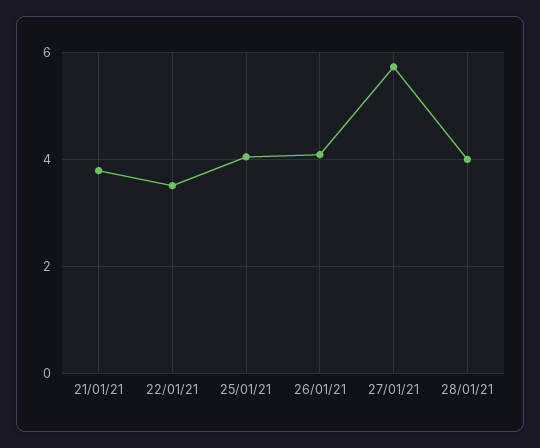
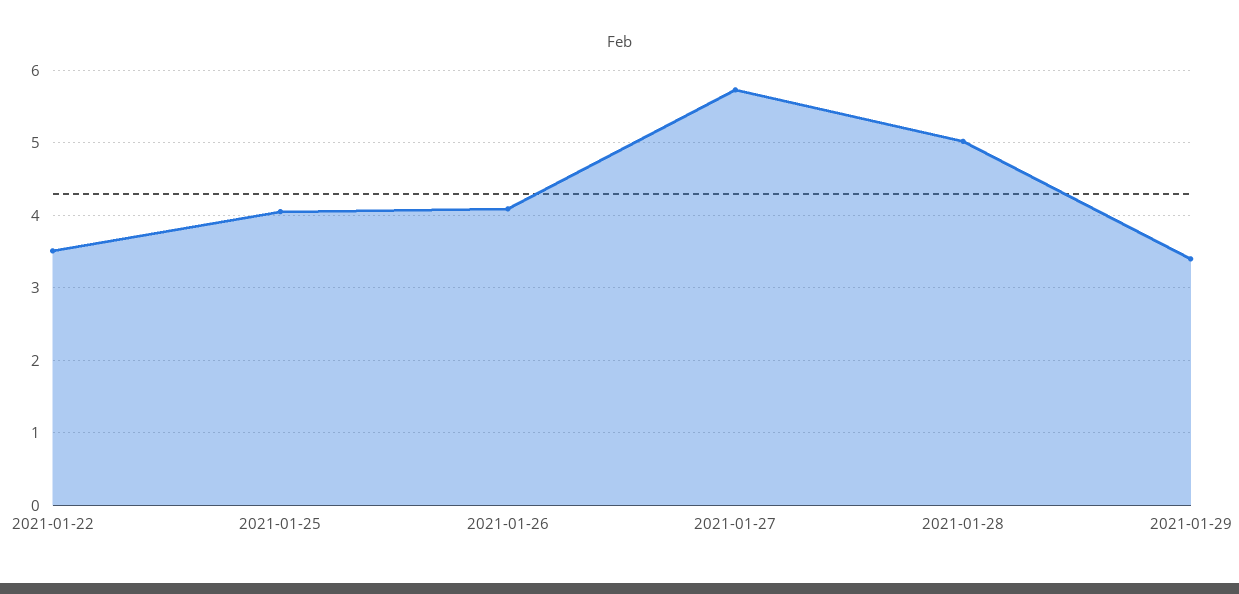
21/01/21: 3.8 -> none
28/01/21: 4 -> 5
2021-01-29: none -> 3.4

